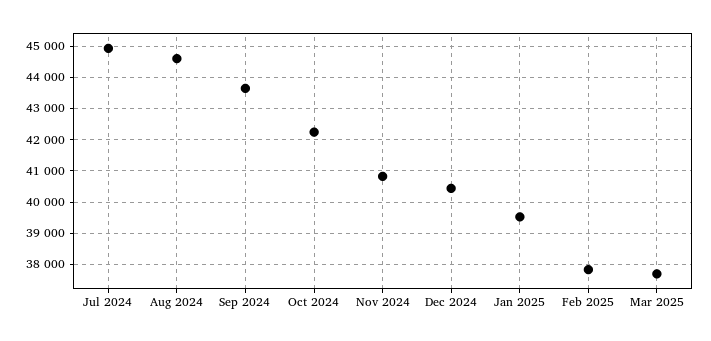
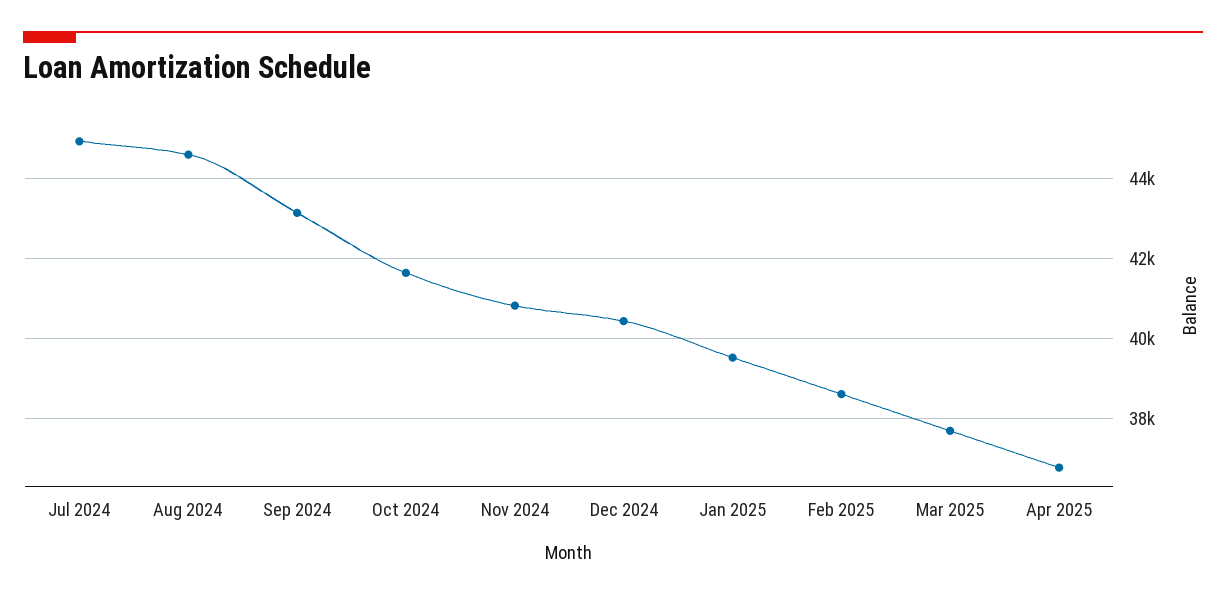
Sep 2024: 43600 -> 43200
Oct 2024: 42200 -> 41600
Feb 2025: 37800 -> 38600
Apr 2025: none -> 36800

